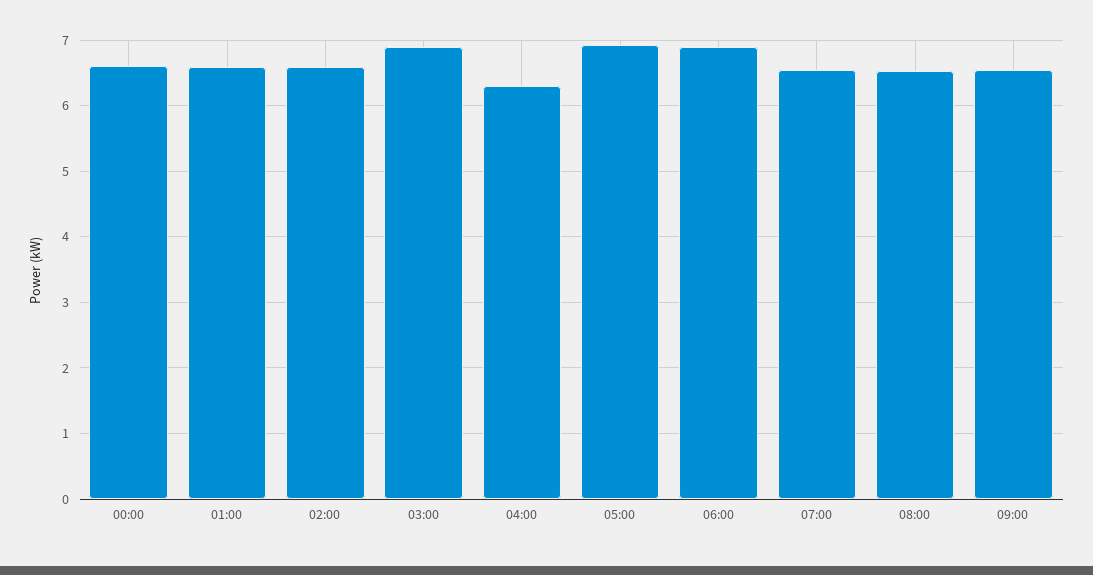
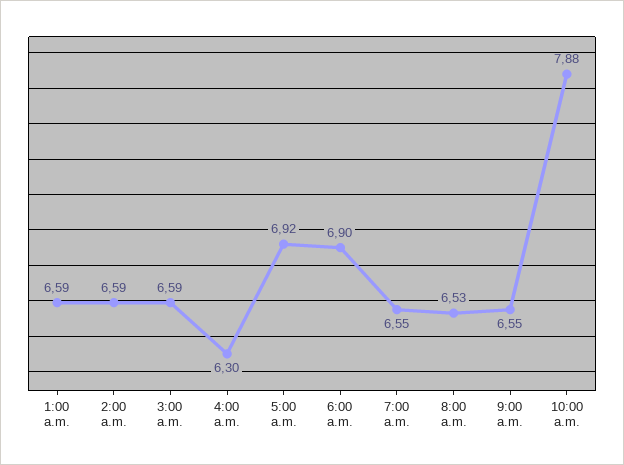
00:00: 6.6 -> none
03:00: 6.9 -> 6.59
10:00 a.m.: none -> 7.88

